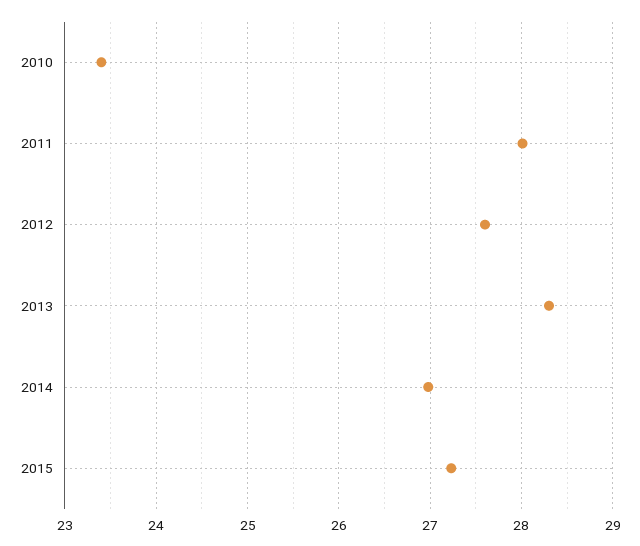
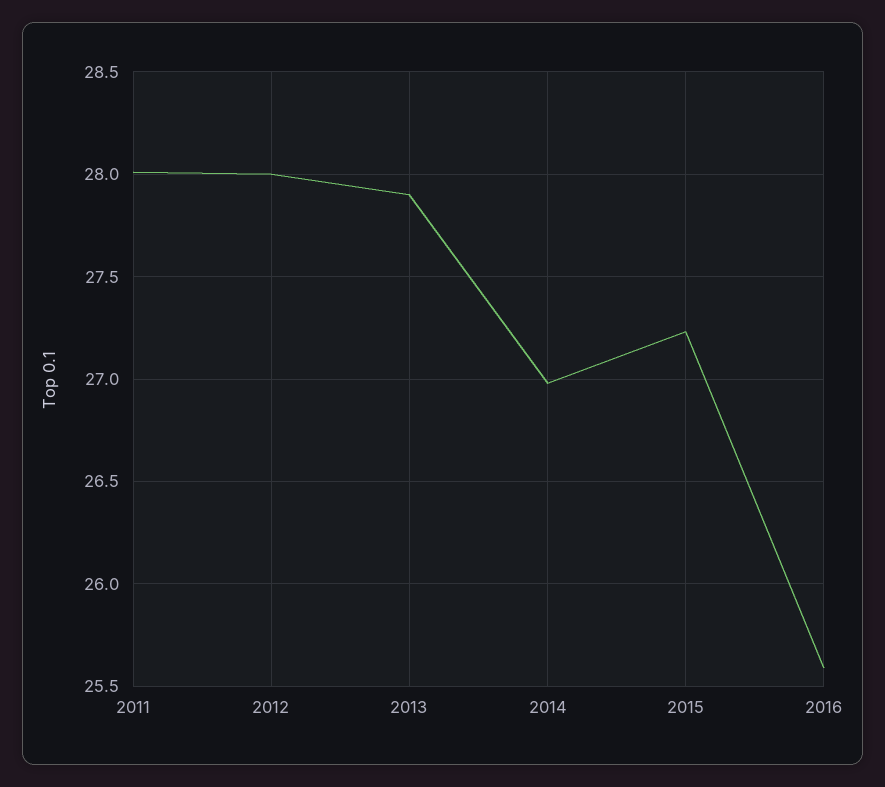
2010: 23.4 -> none
2012: 27.6 -> 28
2013: 28.3 -> 27.9
2016: none -> 25.6

